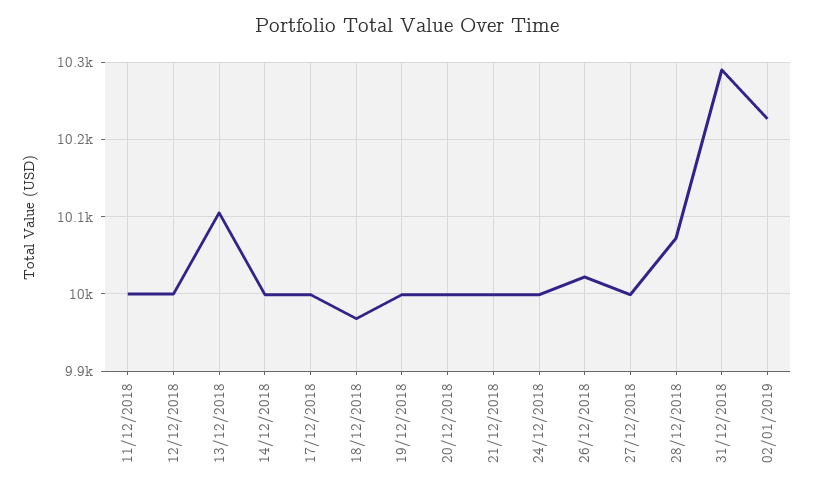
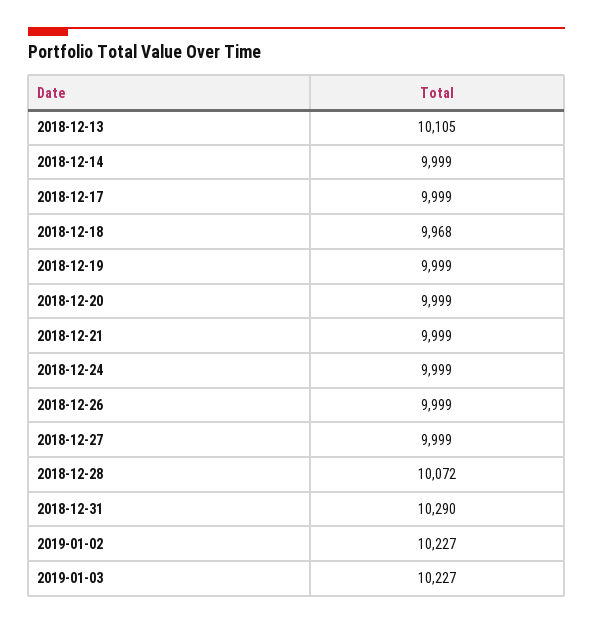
11/12/2018: 10000 -> none
12/12/2018: 10000 -> none
26/12/2018: 10020 -> 9999
2019-01-03: none -> 10227

